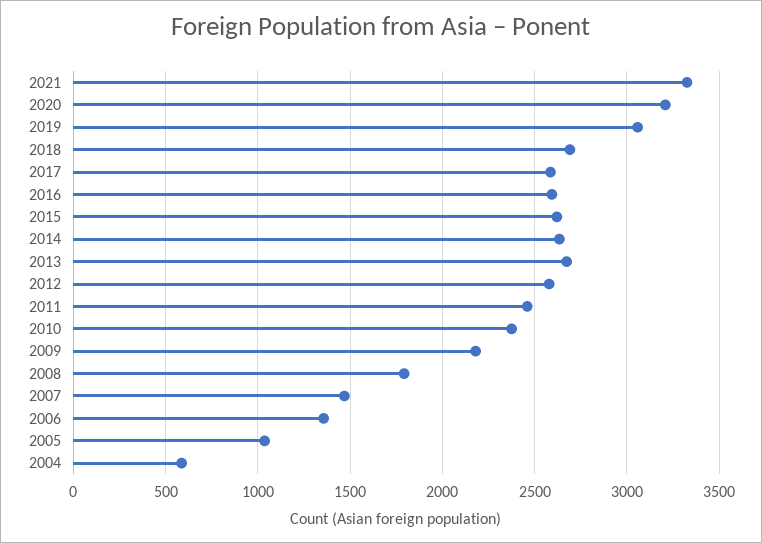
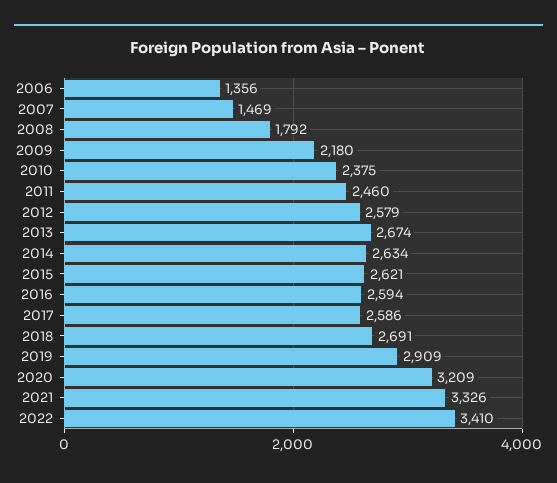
2019: 3050 -> 2909
2005: 1050 -> none
2004: 600 -> none
2022: none -> 3410

